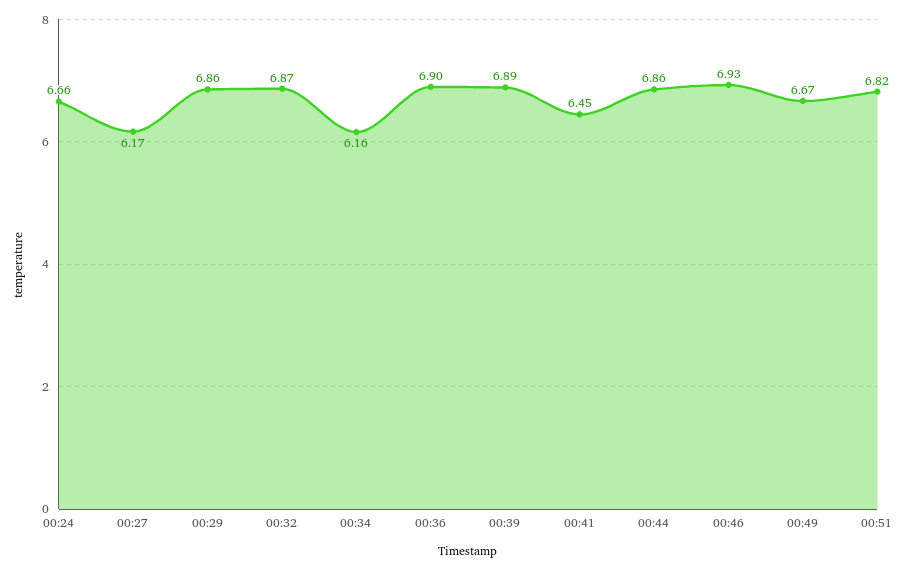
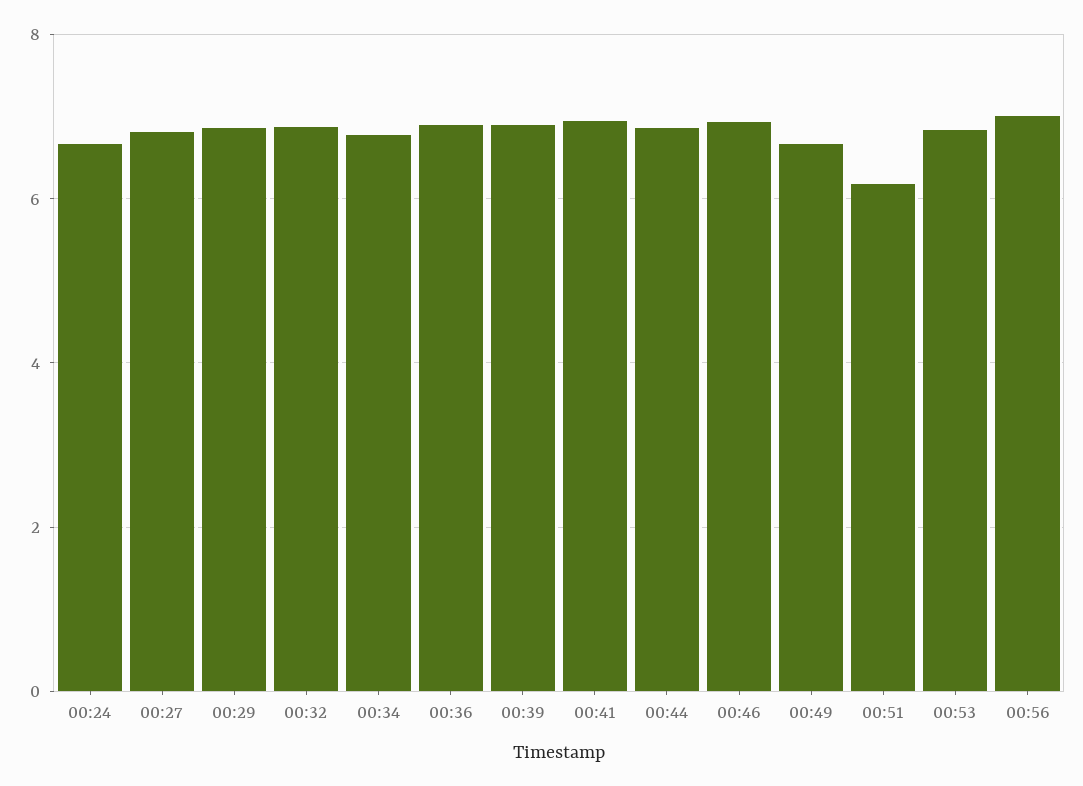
00:27: 6.17 -> 6.8
00:34: 6.16 -> 6.8
00:41: 6.45 -> 7
00:51: 6.82 -> 6.2
00:53: none -> 6.8
00:56: none -> 7

